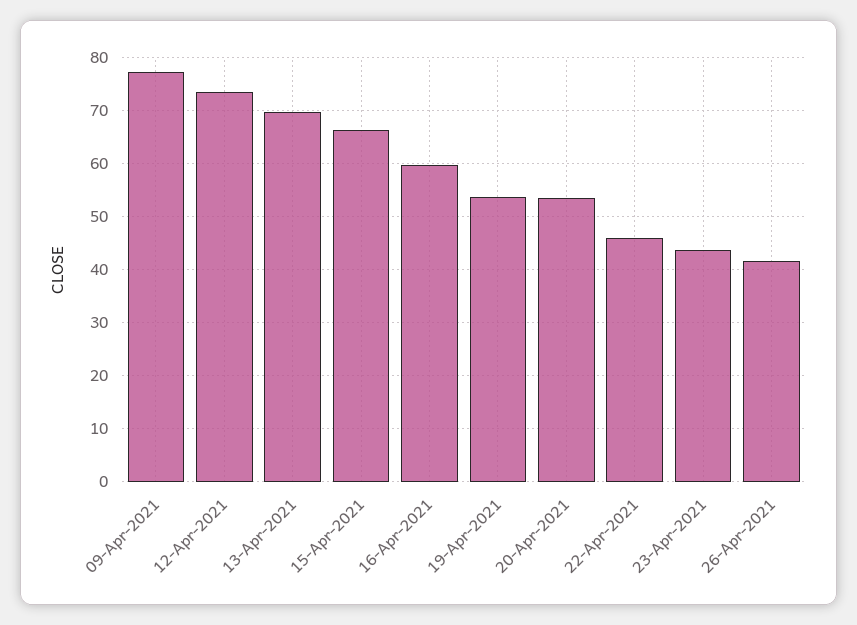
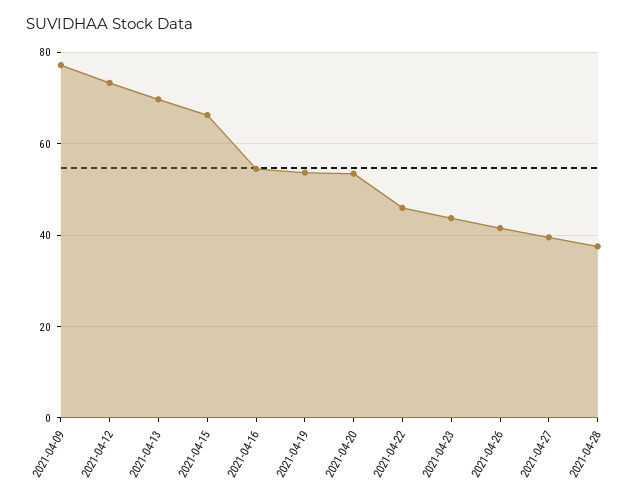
16-Apr-2021: 60 -> 54
2021-04-27: none -> 40
2021-04-28: none -> 38

